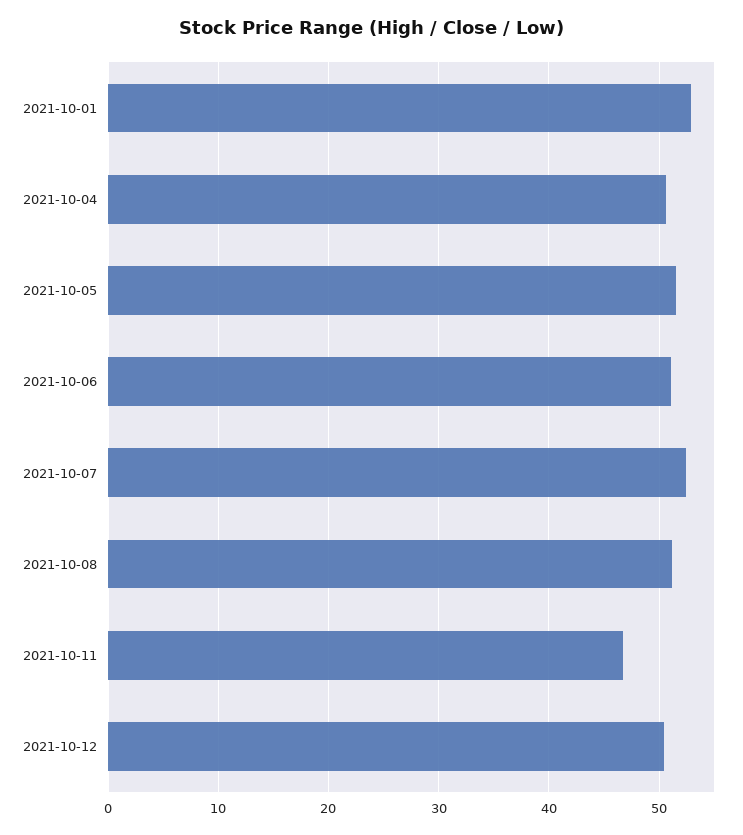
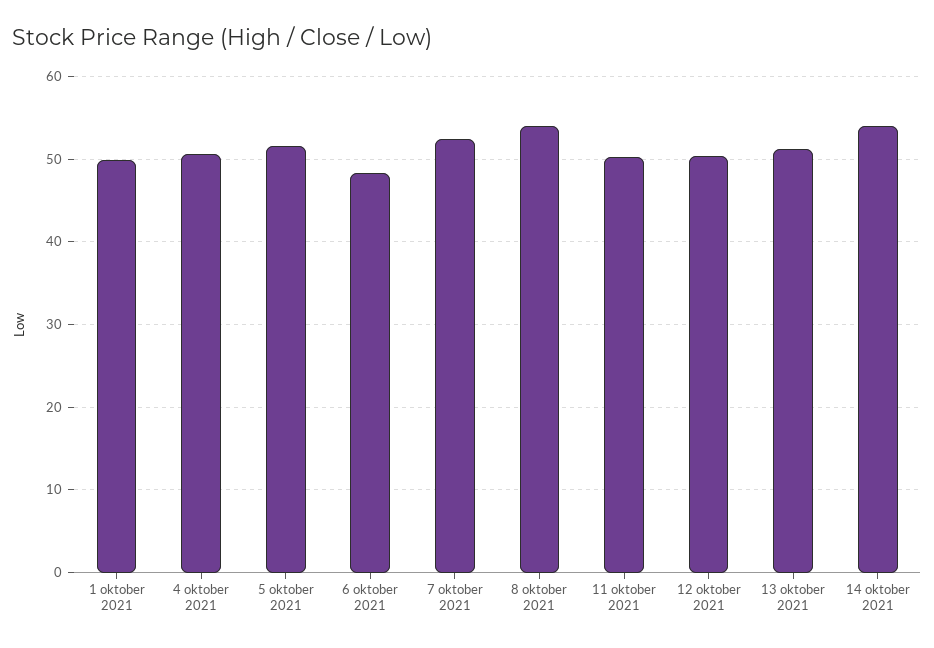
2021-10-01: 53 -> 50
2021-10-06: 51 -> 48
2021-10-08: 51 -> 54
2021-10-11: 47 -> 50
13 oktober 2021: none -> 51
14 oktober 2021: none -> 54

